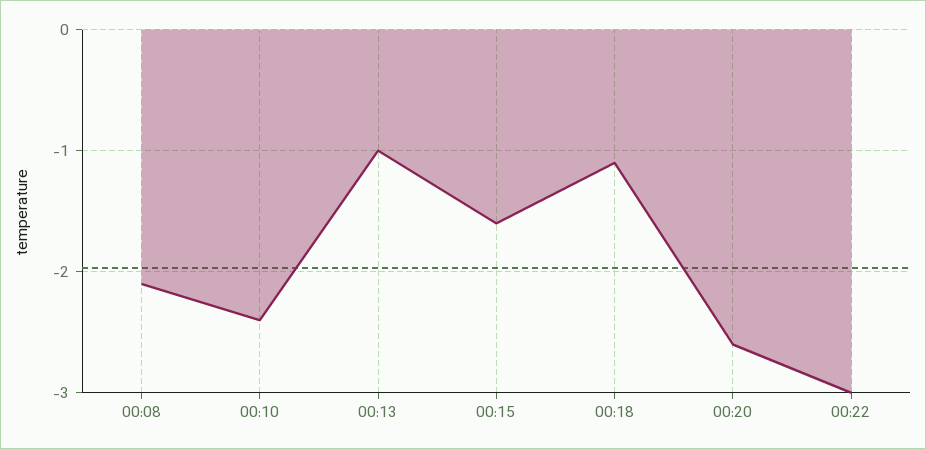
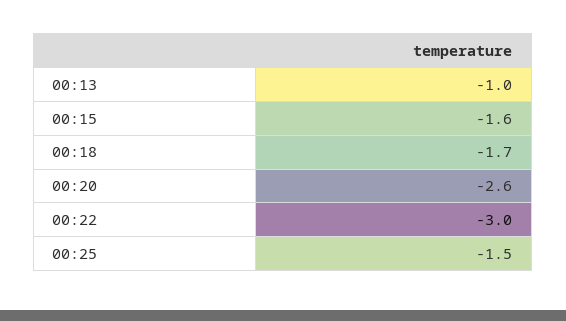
00:08: -2.1 -> none
00:10: -2.4 -> none
00:18: -1.1 -> -1.7
00:25: none -> -1.5

